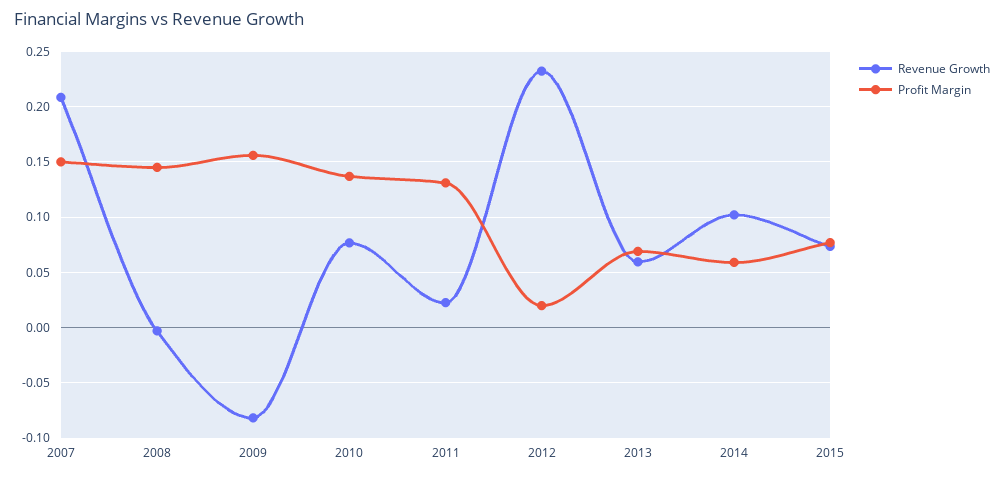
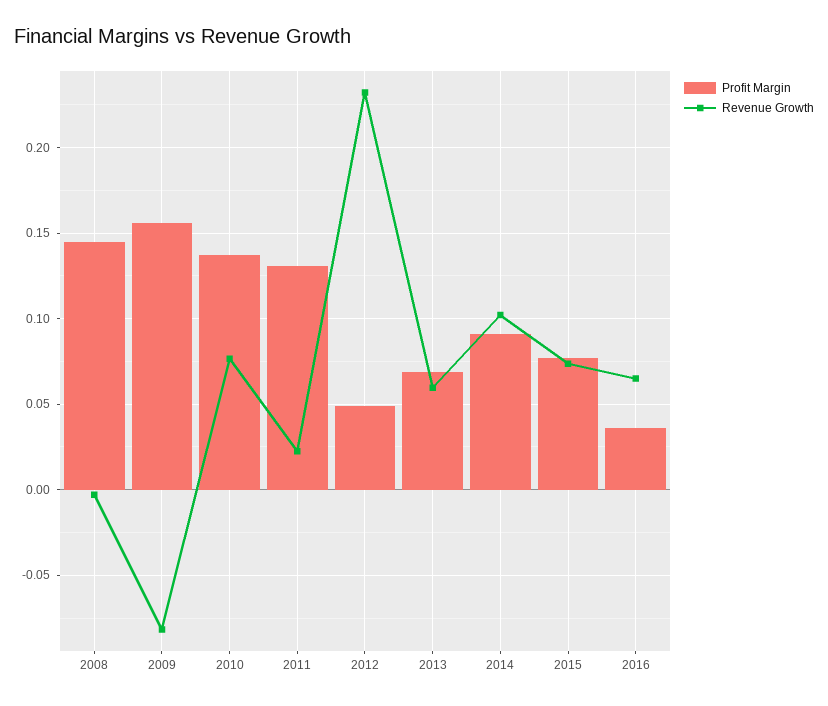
Revenue Growth, 2007: 0.21 -> none
Profit Margin, 2007: 0.15 -> none
Profit Margin, 2012: 0.02 -> 0.05
Profit Margin, 2014: 0.06 -> 0.09
Profit Margin, 2016: none -> 0.035
Revenue Growth, 2016: none -> 0.065

